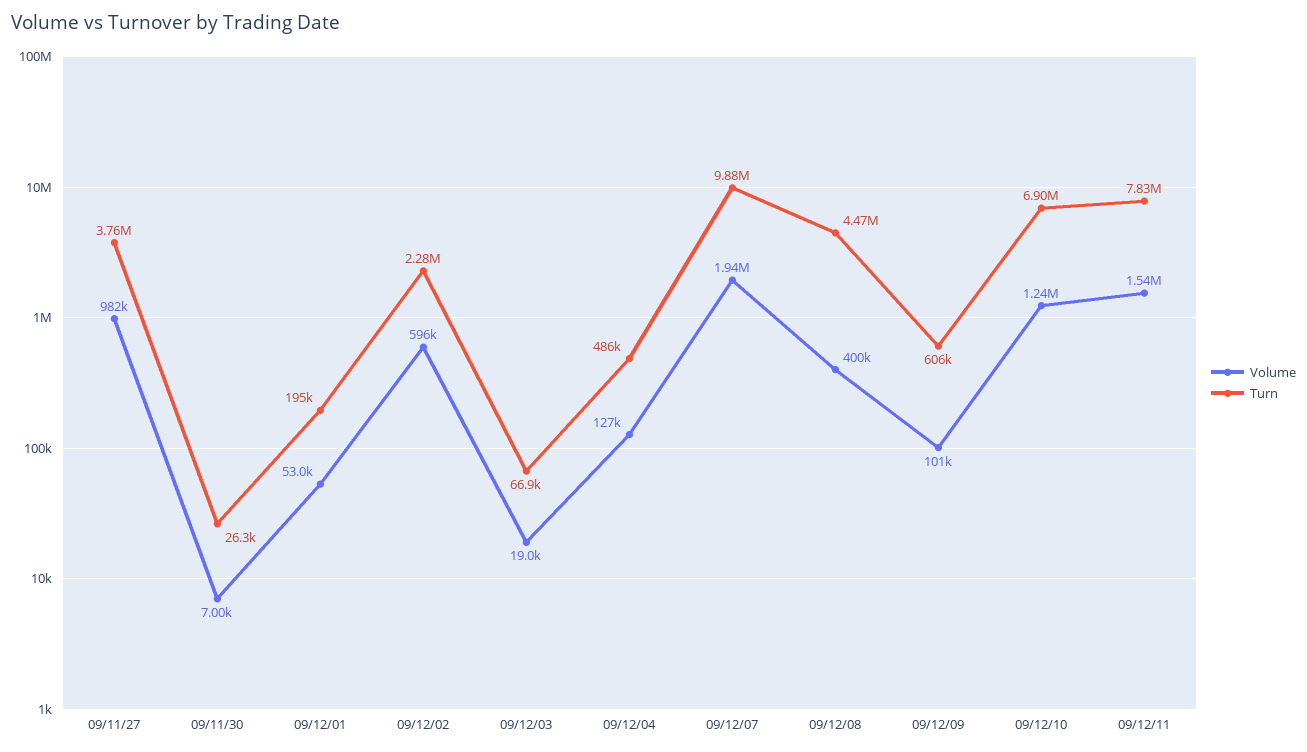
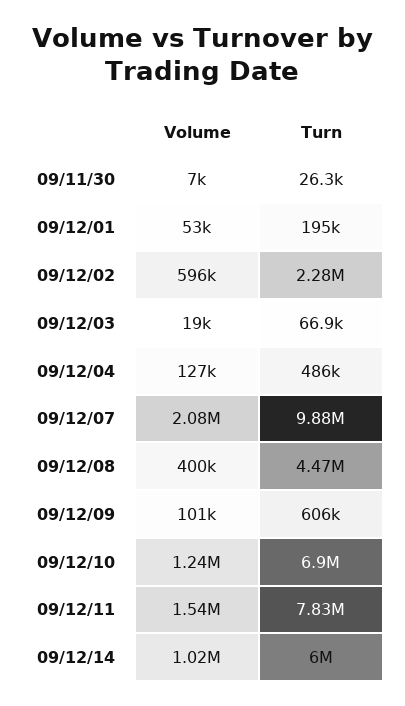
Volume, 09/11/27: 982000 -> none
Turn, 09/11/27: 3760000 -> none
Volume, 09/12/07: 1940000 -> 2080000
Volume, 09/12/14: none -> 1020000
Turn, 09/12/14: none -> 6000000

